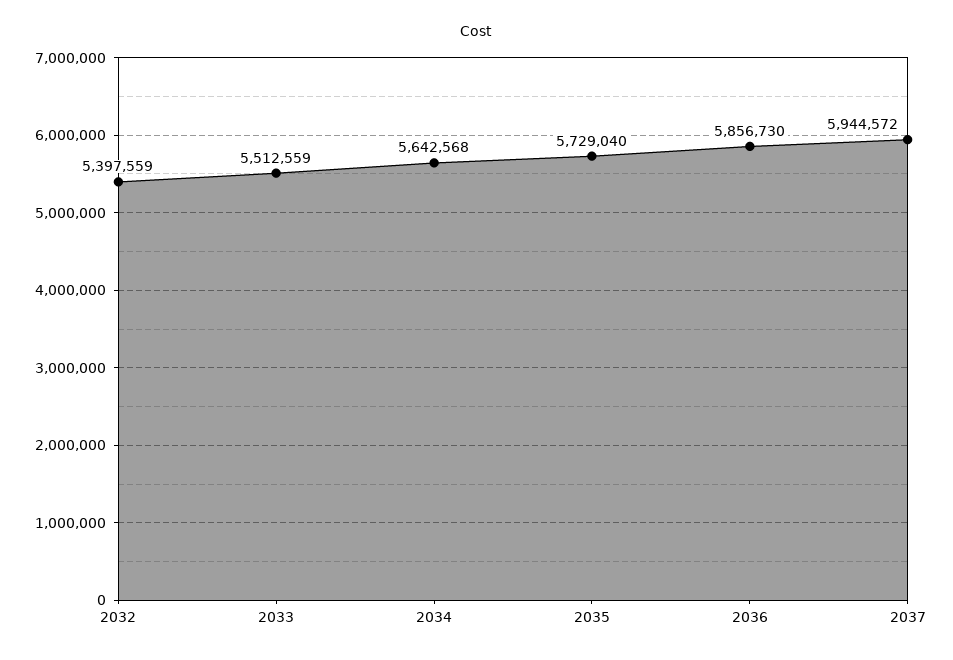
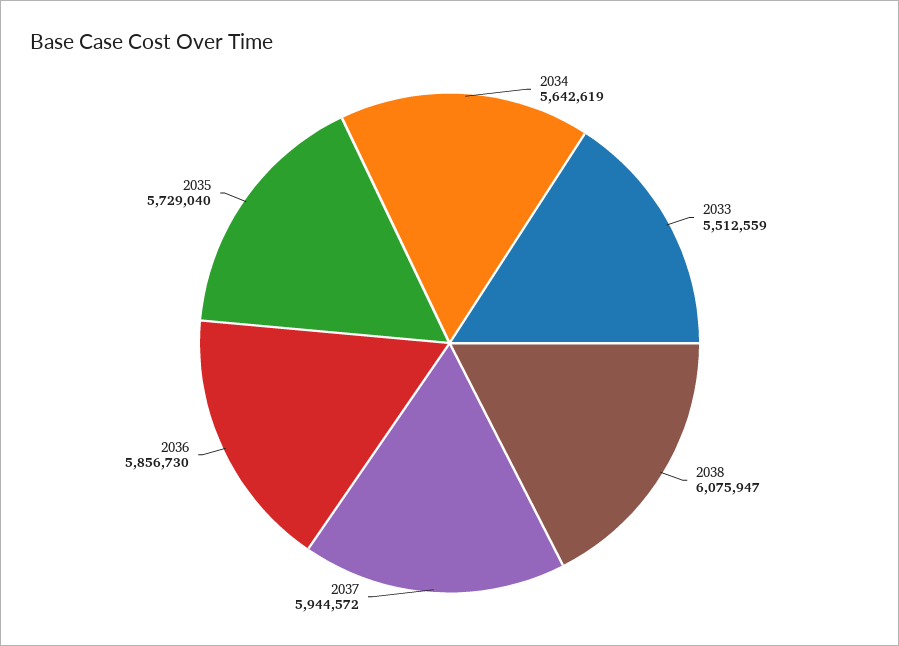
2032: 5397559 -> none
2034: 5642568 -> 5642619
2038: none -> 6075947

